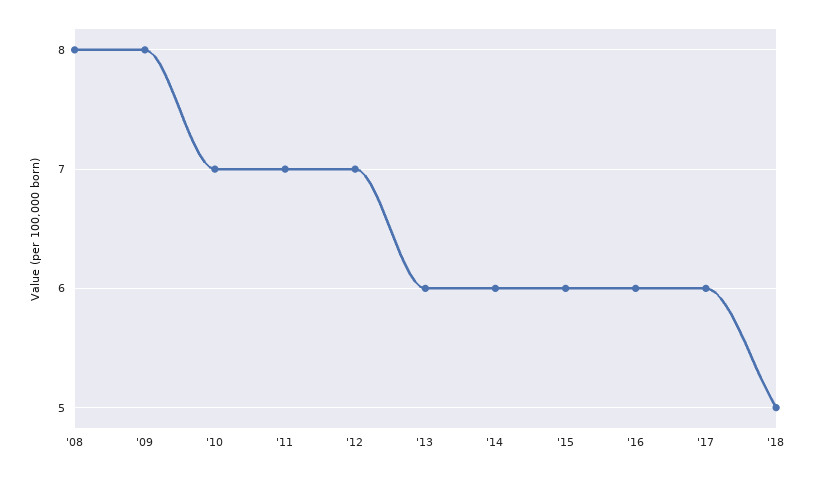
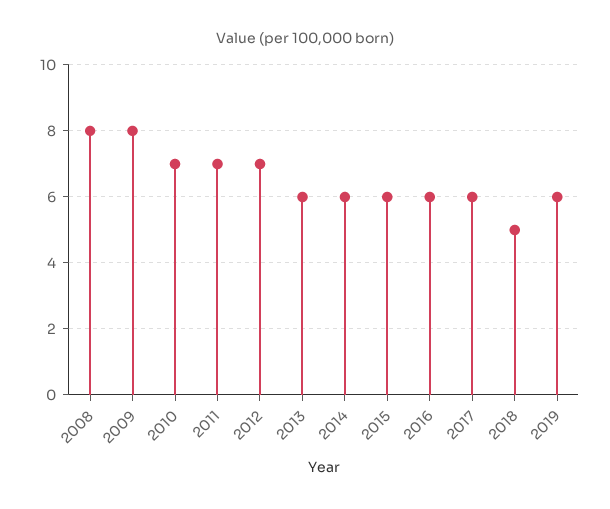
2019: none -> 6

